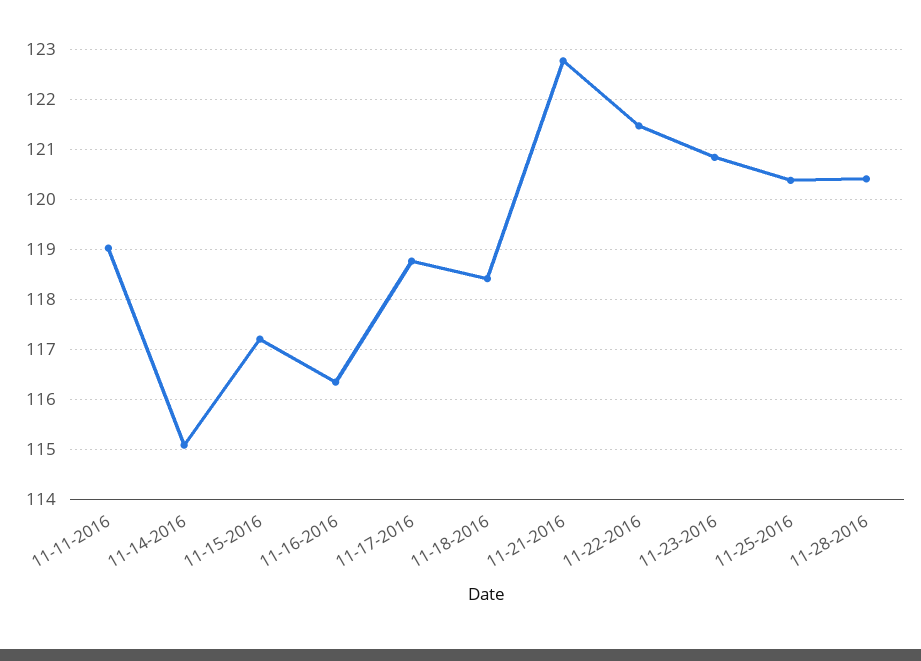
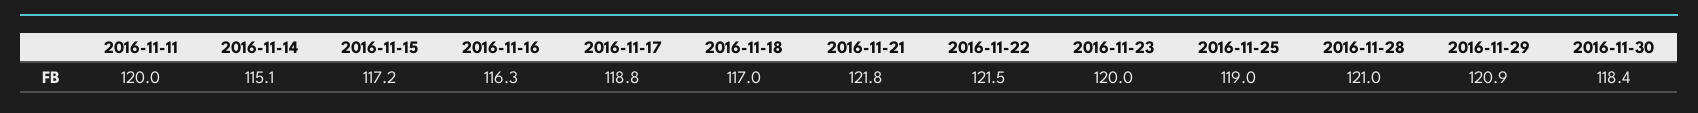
11-11-2016: 119 -> 120
11-18-2016: 118.4 -> 117
11-21-2016: 122.8 -> 121.8
11-23-2016: 120.8 -> 120
11-25-2016: 120.4 -> 119
11-28-2016: 120.4 -> 121
2016-11-29: none -> 120.9
2016-11-30: none -> 118.4

